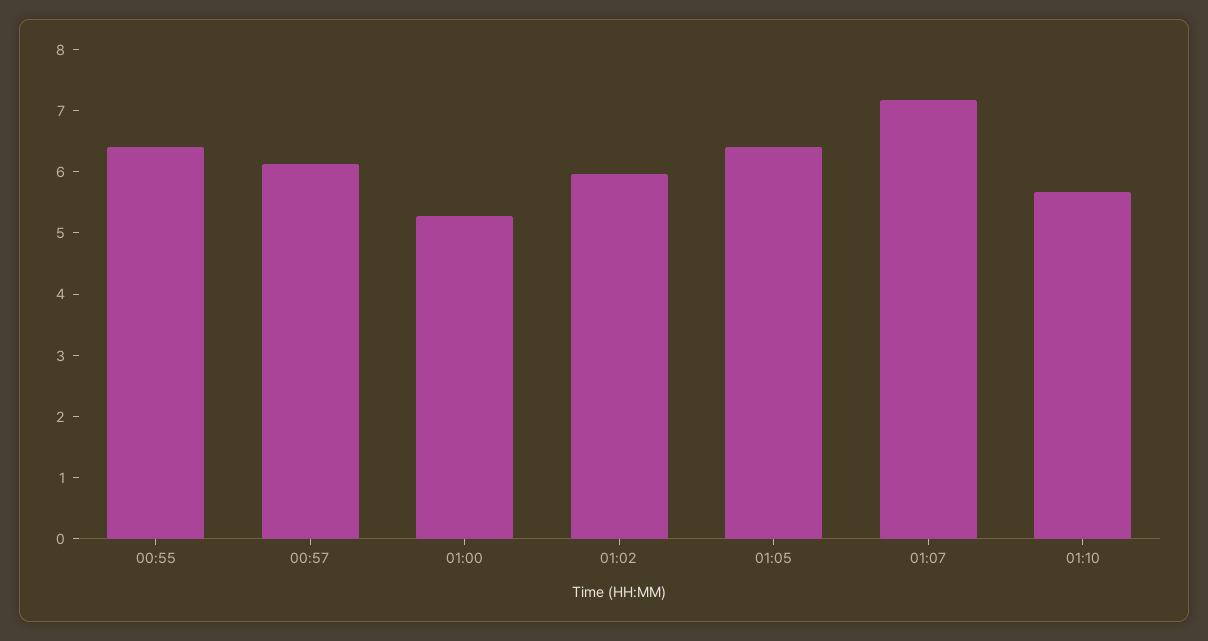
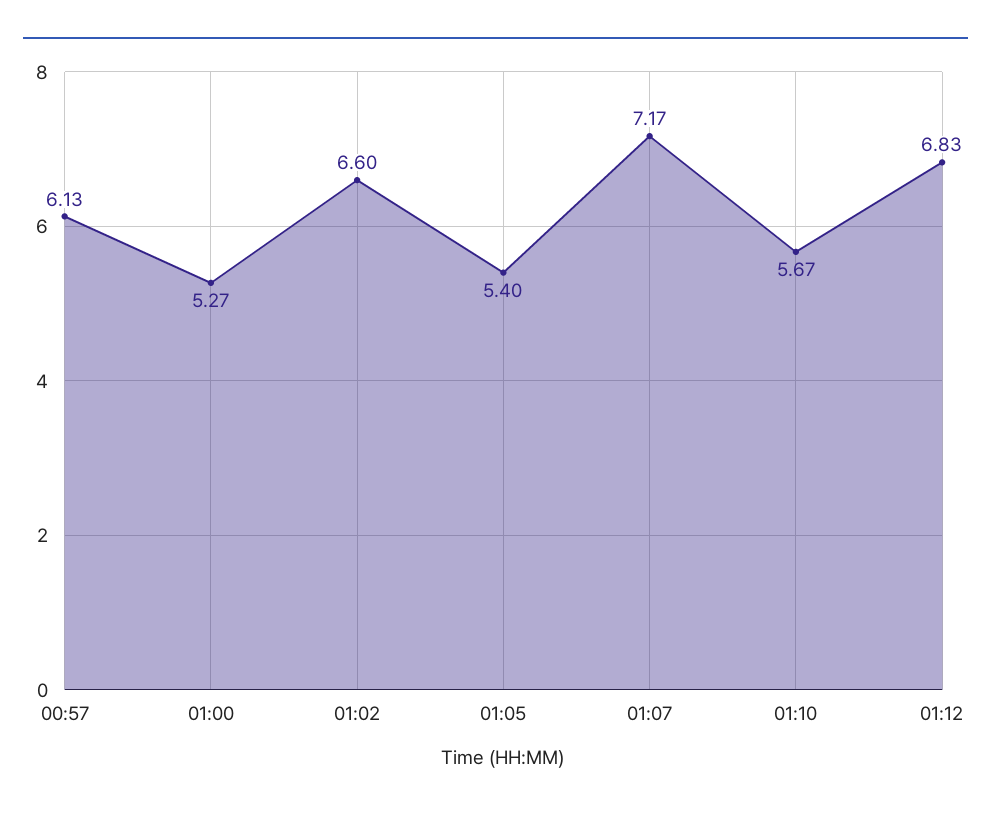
00:55: 6.4 -> none
01:02: 6 -> 6.6
01:05: 6.4 -> 5.4
01:12: none -> 6.83

